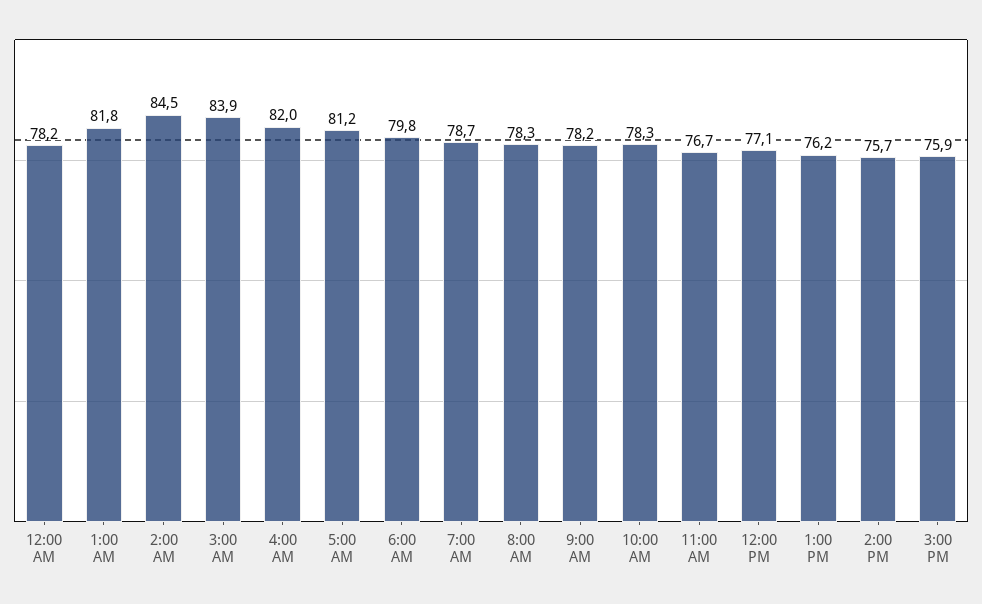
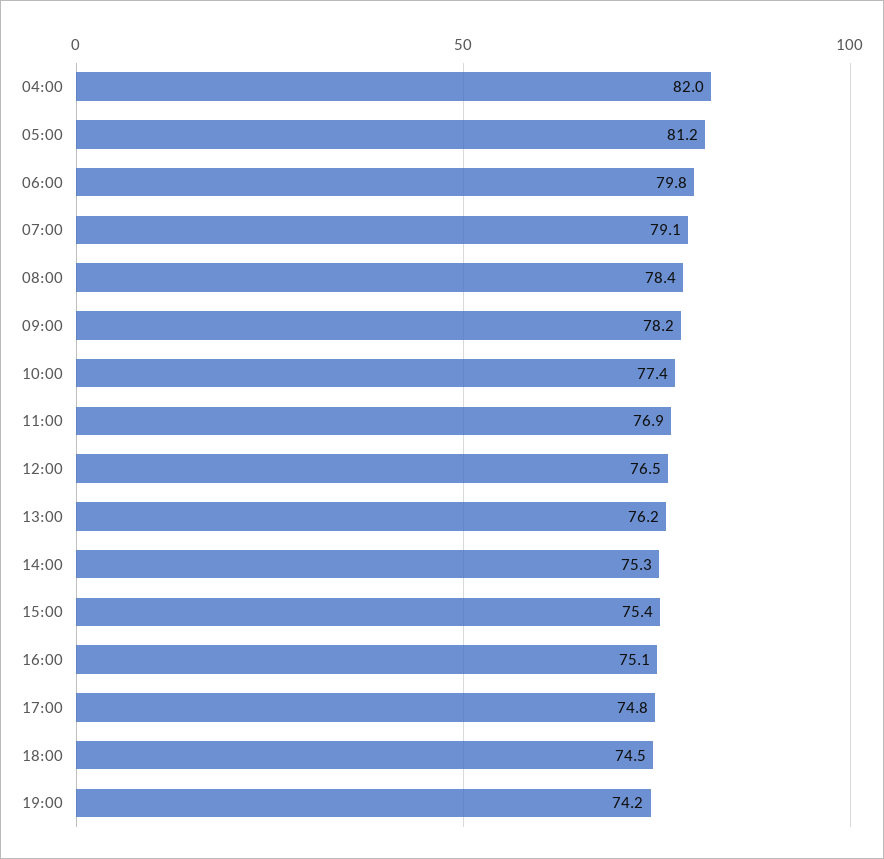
12:00 AM: 78.2 -> none
1:00 AM: 81.8 -> none
2:00 AM: 84.5 -> none
3:00 AM: 83.9 -> none
7:00 AM: 78.7 -> 79.1
8:00 AM: 78.3 -> 78.4
10:00 AM: 78.3 -> 77.4
11:00 AM: 76.7 -> 76.9
12:00 PM: 77.1 -> 76.5
2:00 PM: 75.7 -> 75.3
3:00 PM: 75.9 -> 75.4
16:00: none -> 75.1
17:00: none -> 74.8
18:00: none -> 74.5
19:00: none -> 74.2

